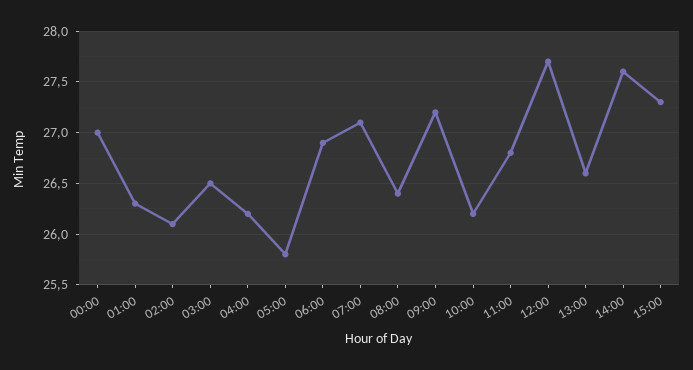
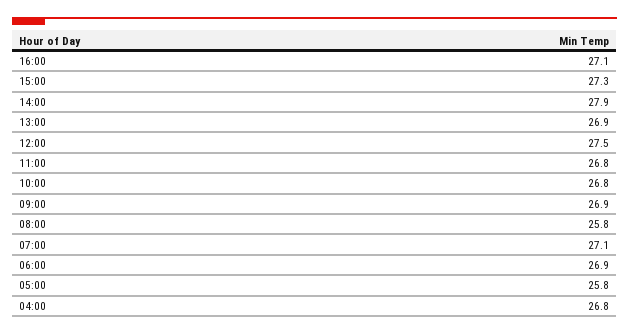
00:00: 27 -> none
01:00: 26.3 -> none
02:00: 26.1 -> none
03:00: 26.5 -> none
04:00: 26.2 -> 26.8
08:00: 26.4 -> 25.8
09:00: 27.2 -> 26.9
10:00: 26.2 -> 26.8
12:00: 27.7 -> 27.5
13:00: 26.6 -> 26.9
14:00: 27.6 -> 27.9
16:00: none -> 27.1

